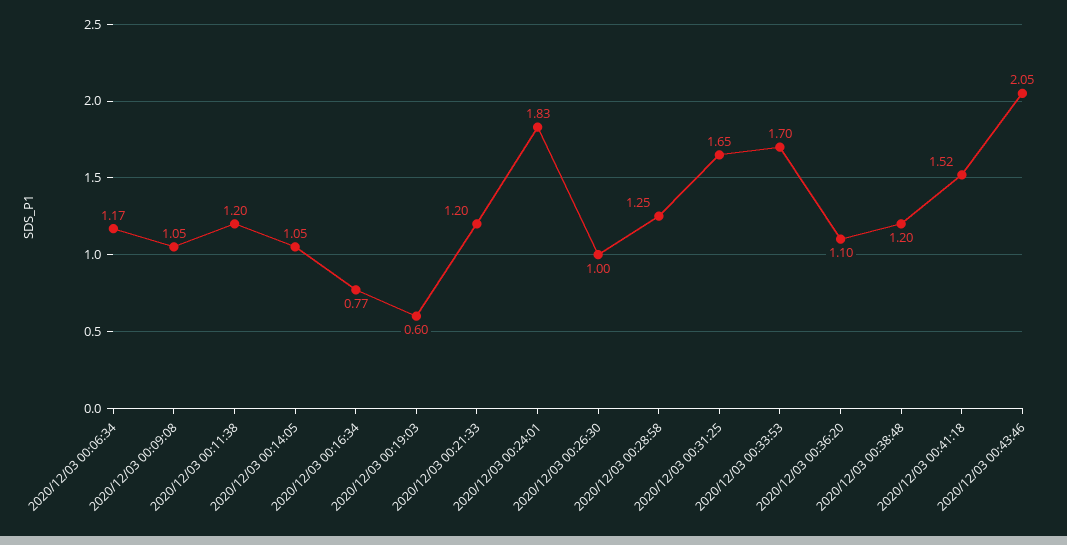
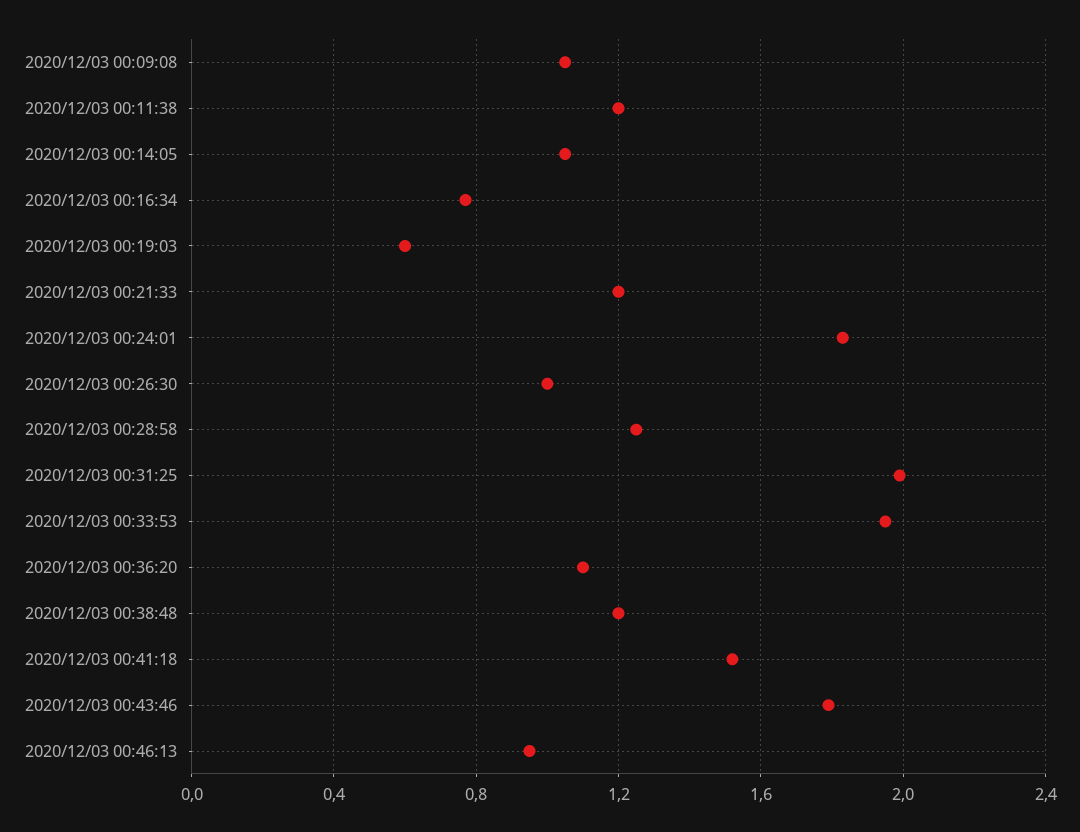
2020/12/03 00:06:34: 1.17 -> none
2020/12/03 00:31:25: 1.65 -> 2
2020/12/03 00:33:53: 1.7 -> 1.95
2020/12/03 00:43:46: 2.05 -> 1.8
2020/12/03 00:46:13: none -> 0.95

